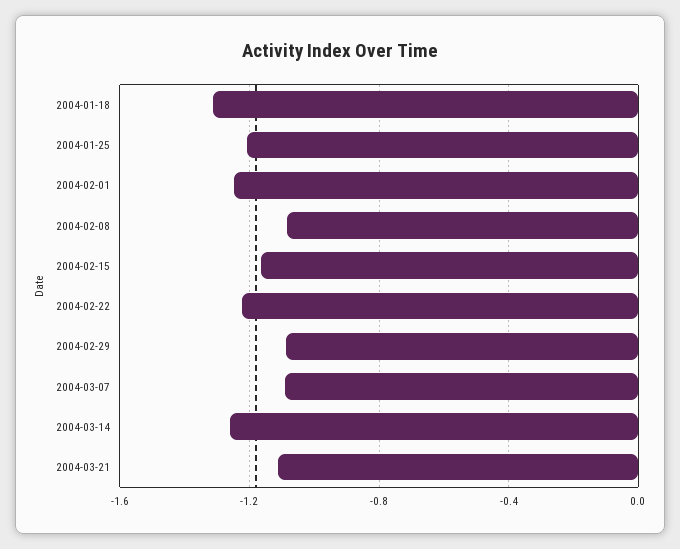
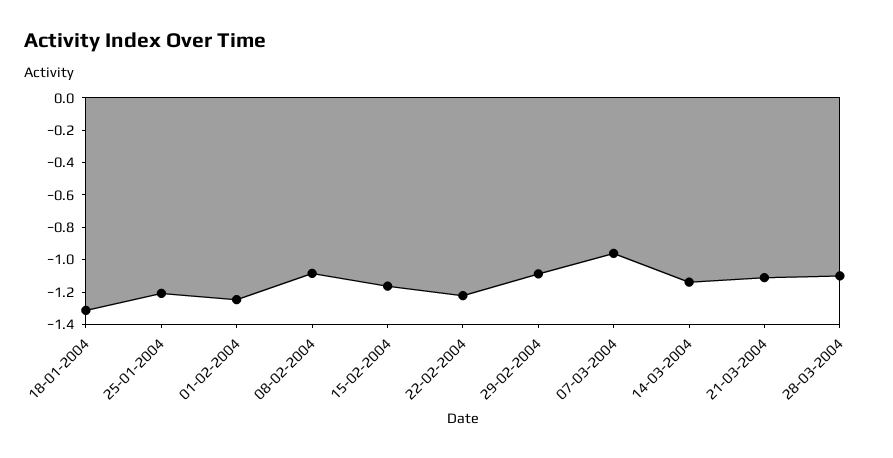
2004-03-07: -1.1 -> -0.95
2004-03-14: -1.25 -> -1.15
28-03-2004: none -> -1.1

